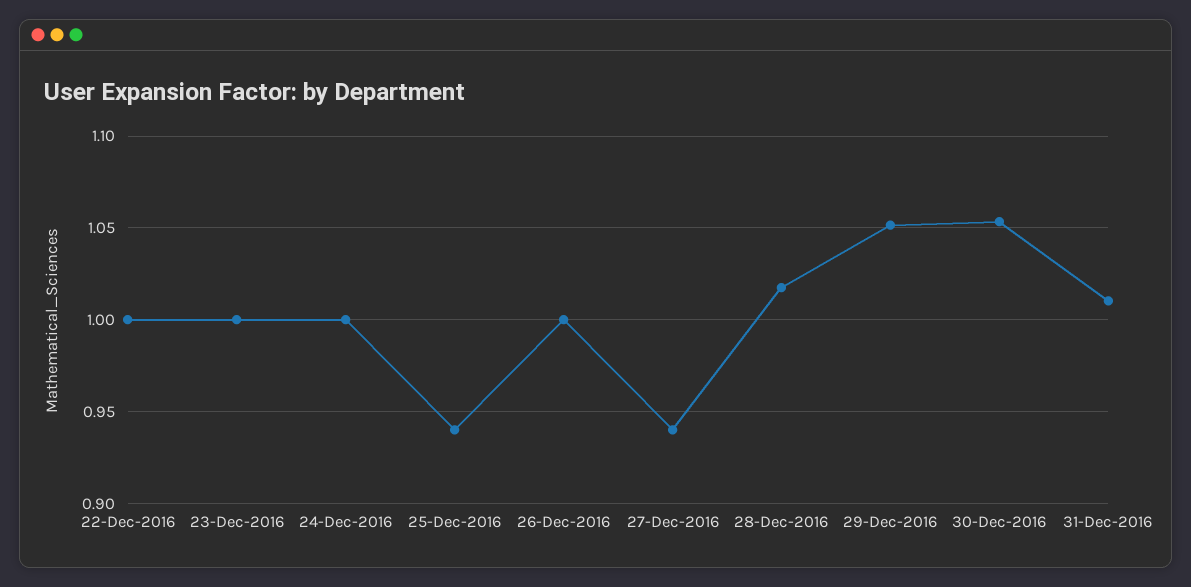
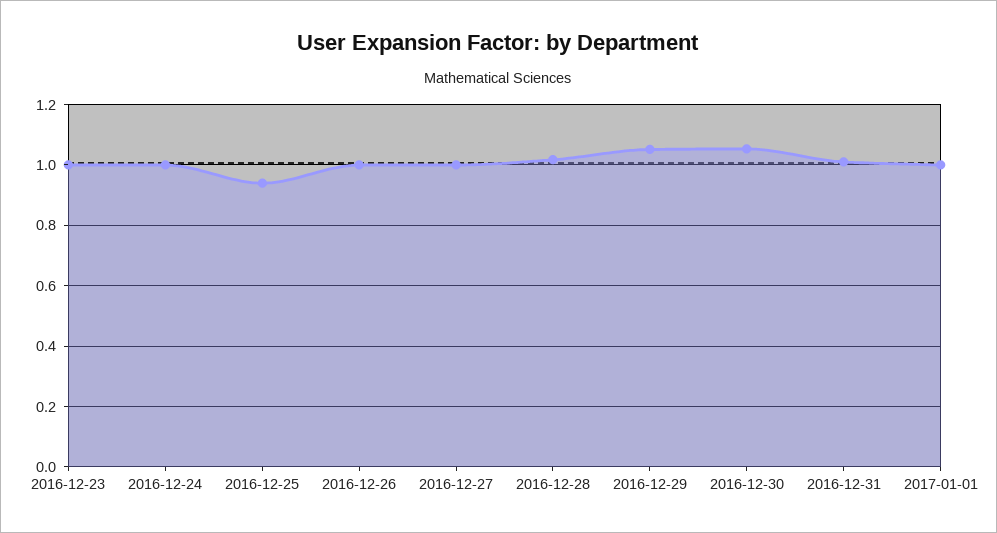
22-Dec-2016: 1 -> none
27-Dec-2016: 0.94 -> 1
2017-01-01: none -> 1

